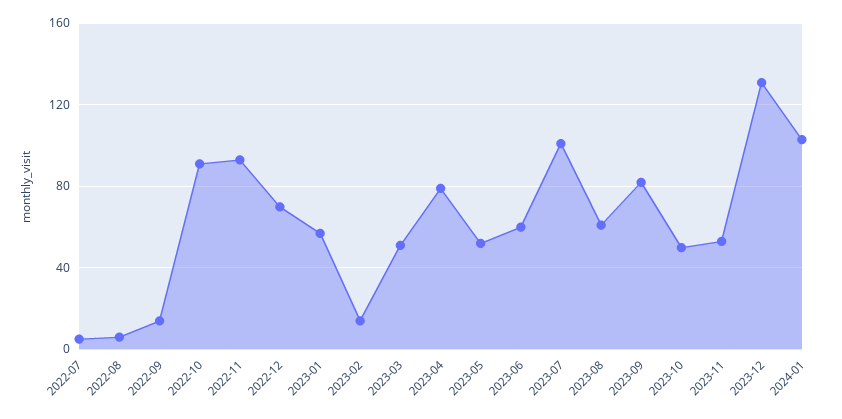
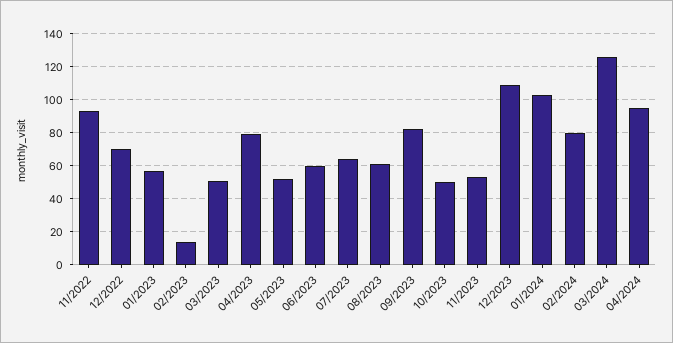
2022-07: 5 -> none
2022-08: 5 -> none
2022-09: 15 -> none
2022-10: 90 -> none
2023-07: 100 -> 65
2023-12: 130 -> 110
02/2024: none -> 80
03/2024: none -> 125
04/2024: none -> 95

